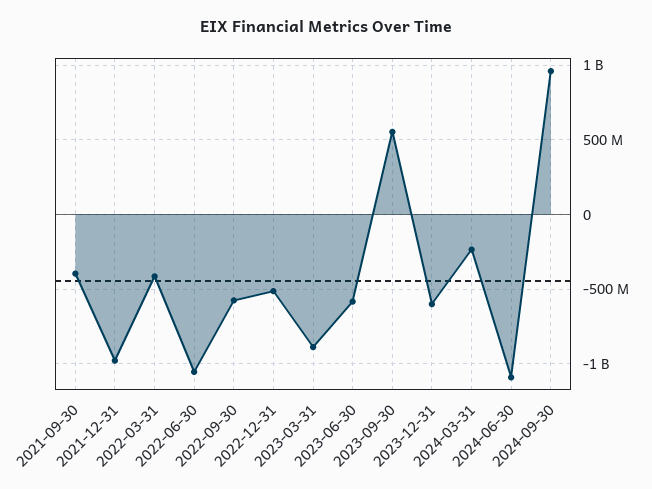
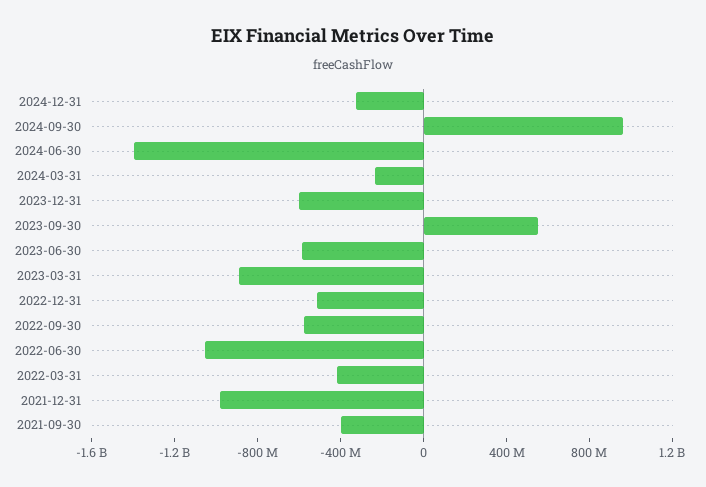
2024-06-30: -1100000000 -> -1400000000
2024-12-31: none -> -300000000

